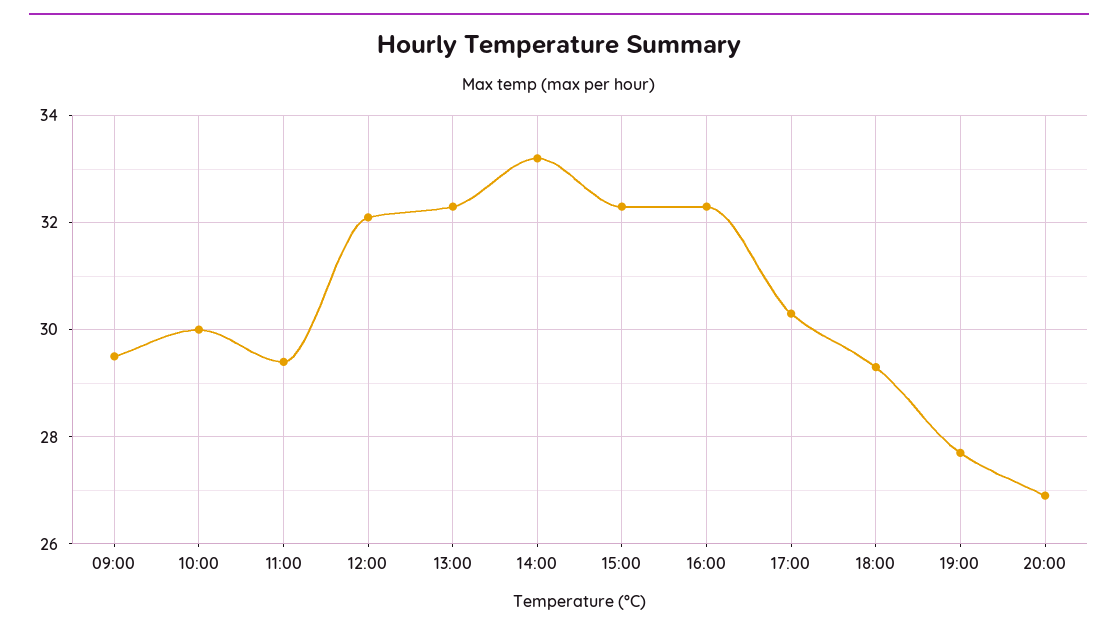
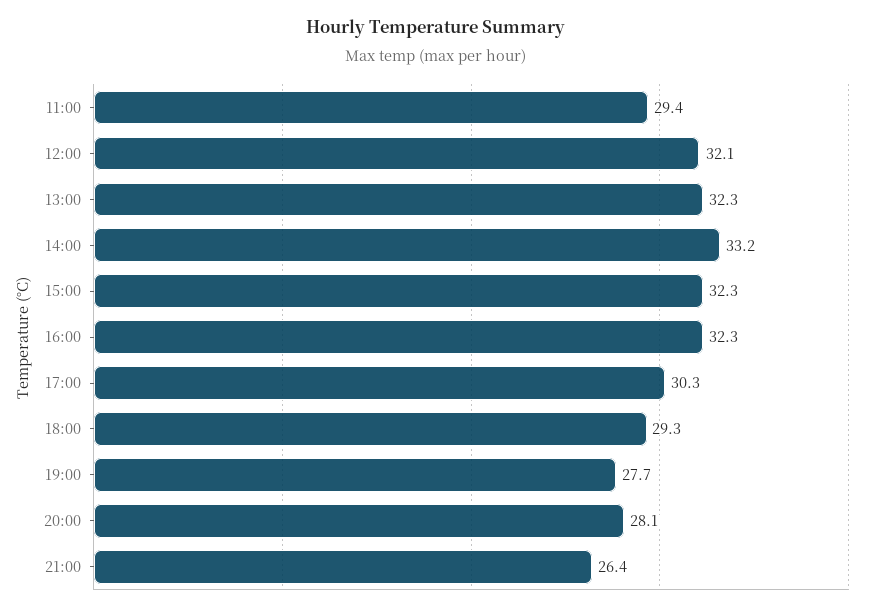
09:00: 29.5 -> none
10:00: 30 -> none
20:00: 27 -> 28.1
21:00: none -> 26.4

